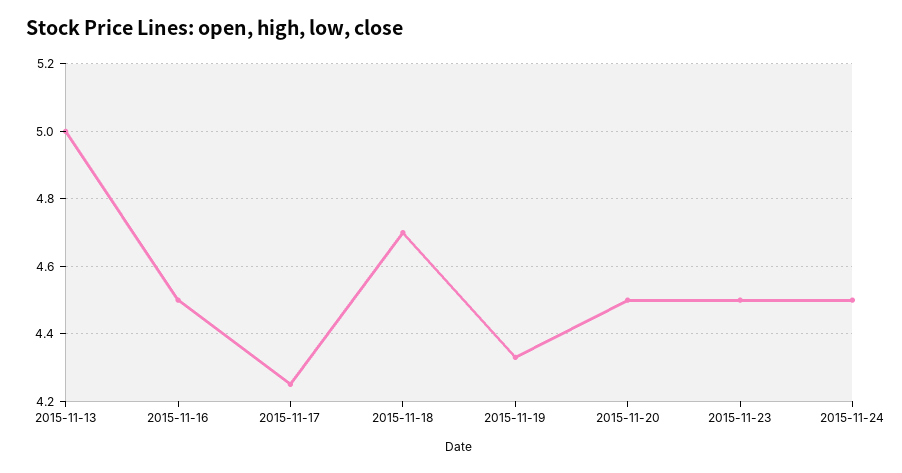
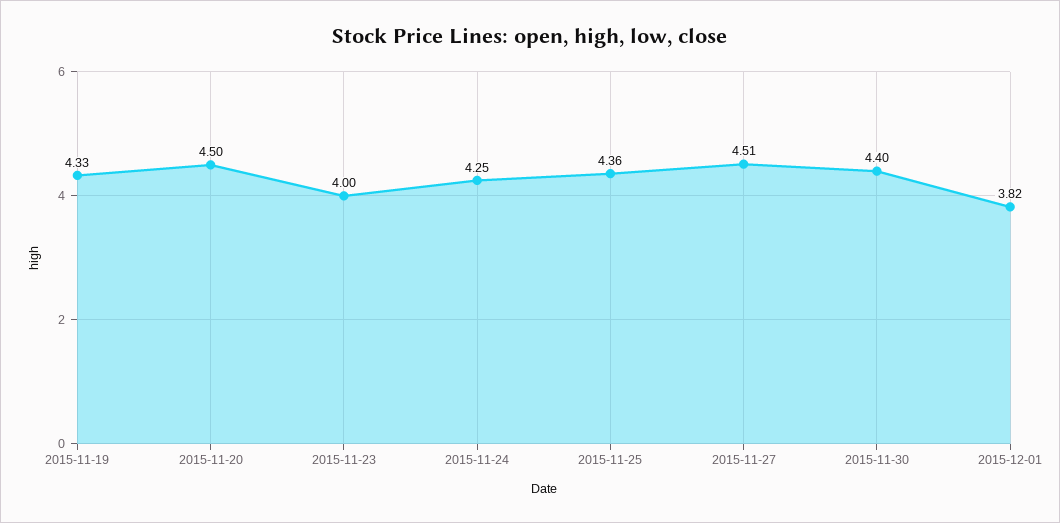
2015-11-13: 5 -> none
2015-11-16: 4.5 -> none
2015-11-17: 4.25 -> none
2015-11-18: 4.7 -> none
2015-11-23: 4.5 -> 4
2015-11-24: 4.5 -> 4.25
2015-11-25: none -> 4.36
2015-11-27: none -> 4.51
2015-11-30: none -> 4.4
2015-12-01: none -> 3.82

